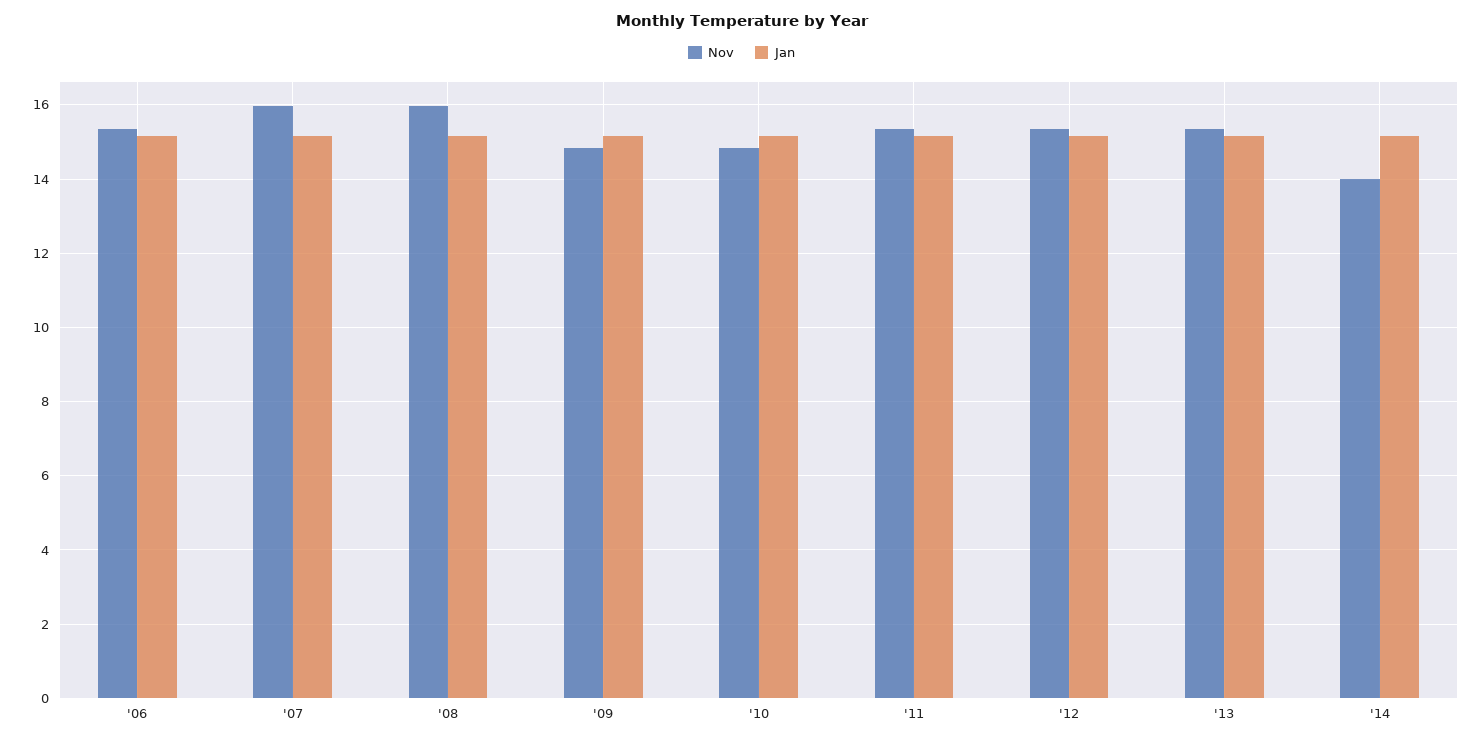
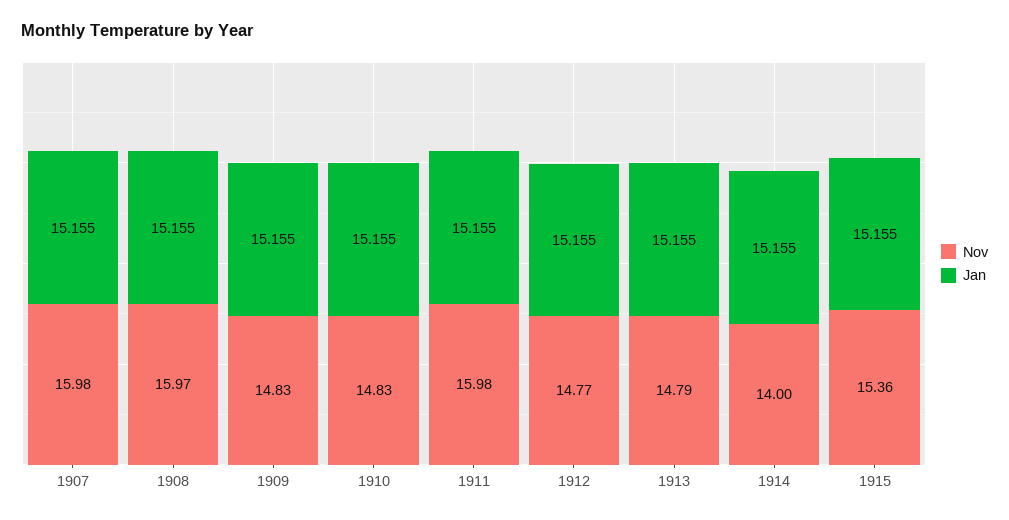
Nov, '06: 15.4 -> none
Jan, '06: 15.2 -> none
Nov, '11: 15.4 -> 15.98
Nov, '12: 15.4 -> 14.77
Nov, '13: 15.4 -> 14.79
Nov, 1915: none -> 15.36
Jan, 1915: none -> 15.155

